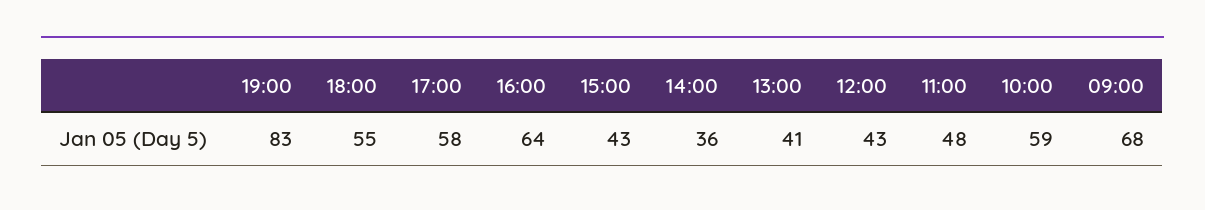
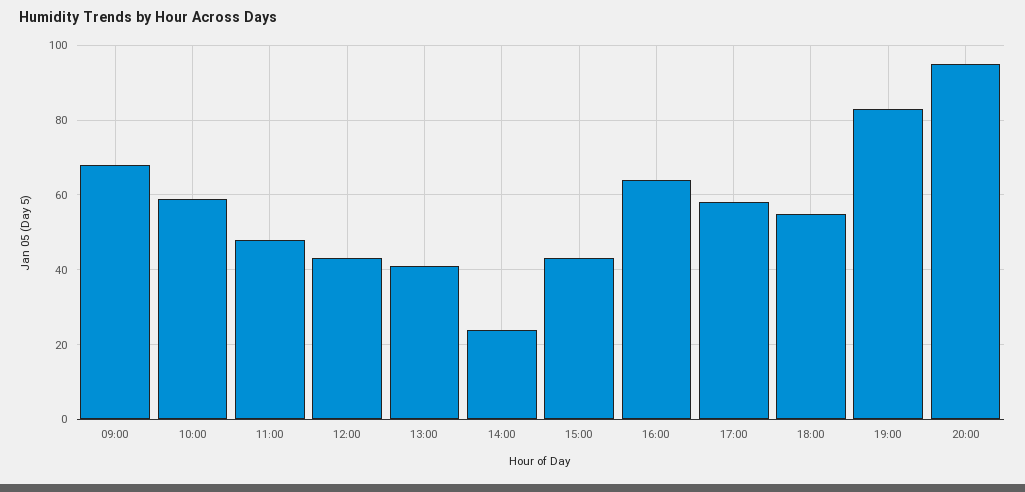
14:00: 36 -> 25
20:00: none -> 95

